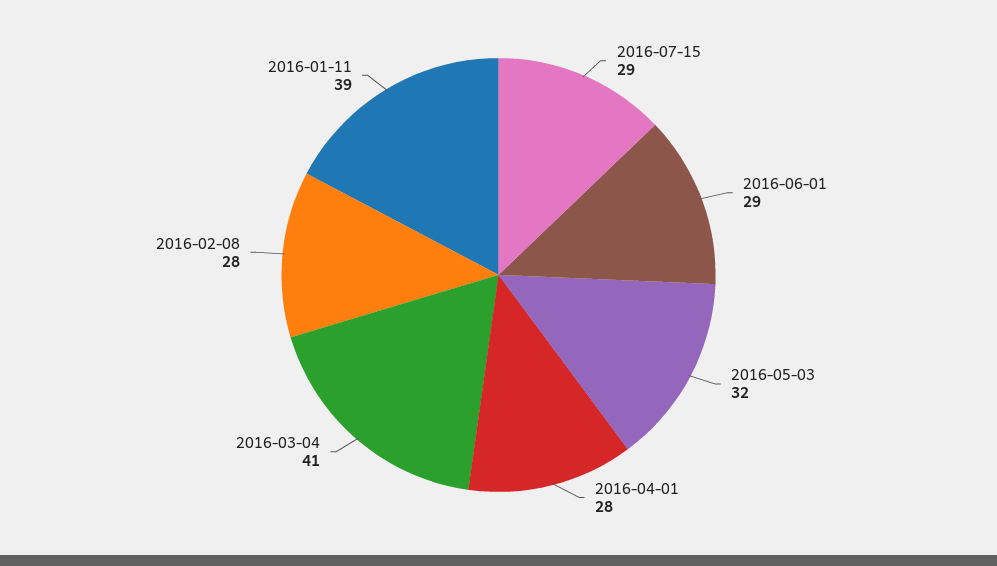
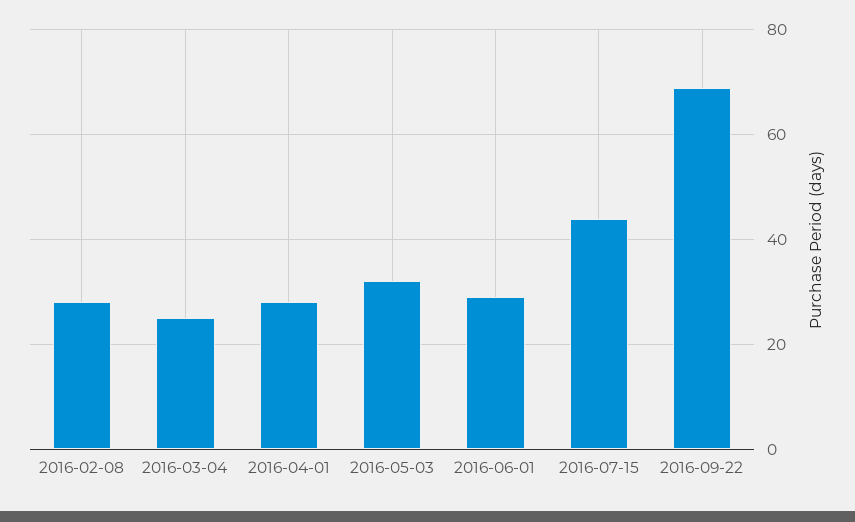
2016-07-15: 29 -> 45
2016-03-04: 41 -> 25
2016-01-11: 39 -> none
2016-09-22: none -> 70

